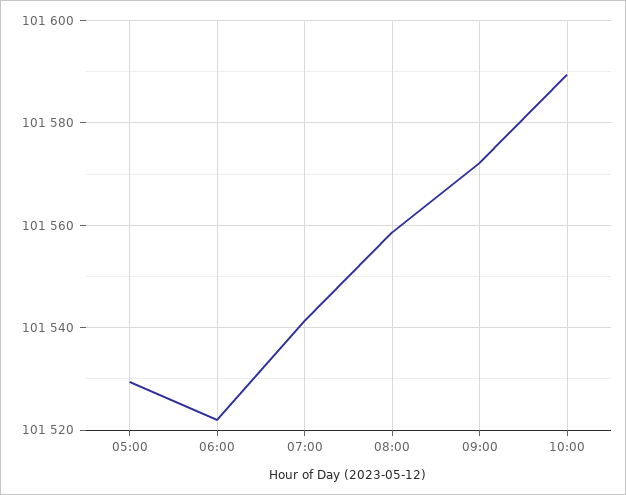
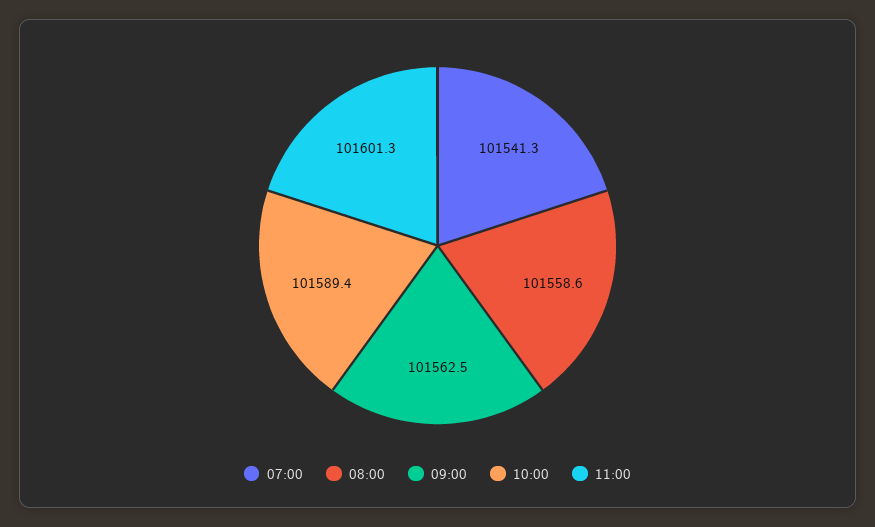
05:00: 101530 -> none
06:00: 101522 -> none
09:00: 101572 -> 101562.5
11:00: none -> 101601.3

